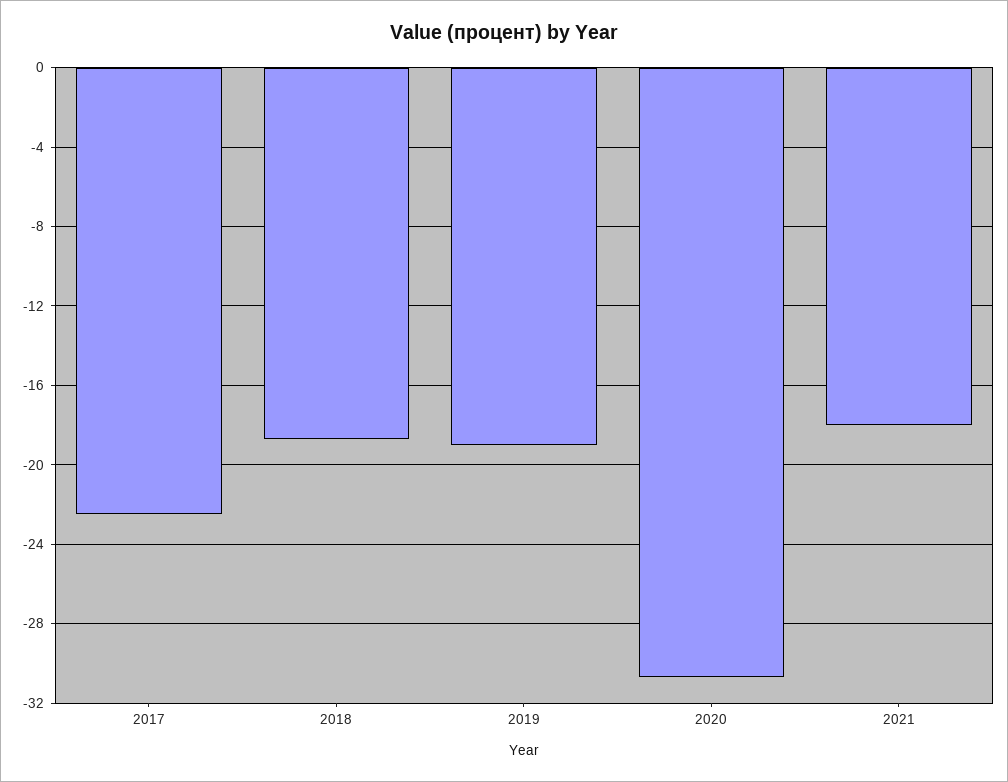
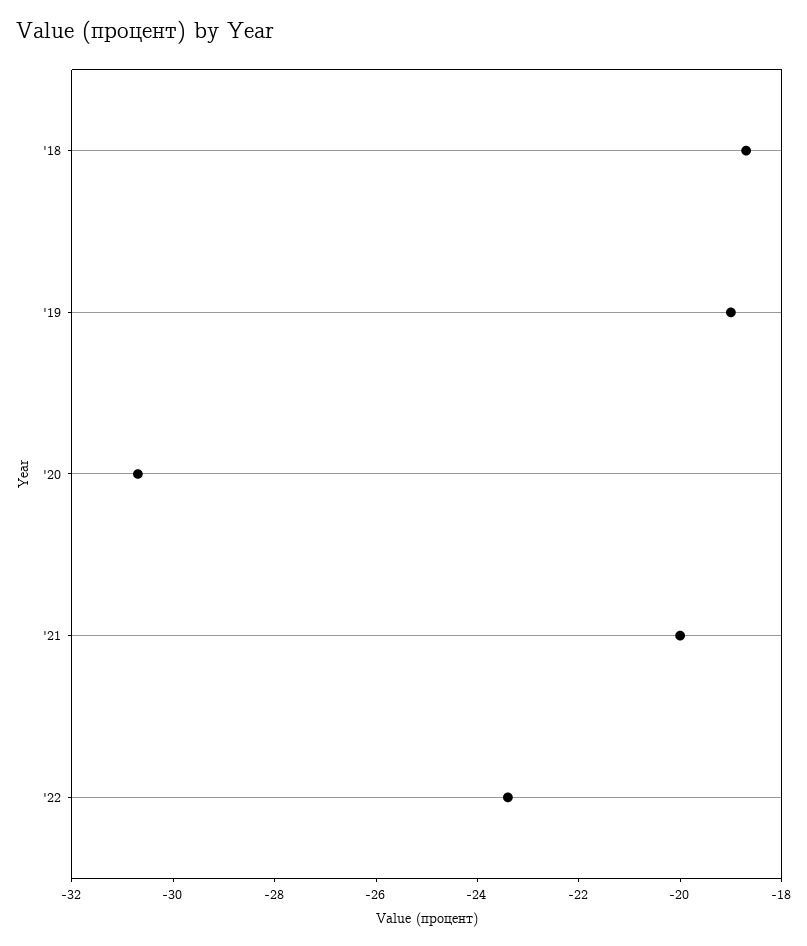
2017: -22.5 -> none
2021: -18 -> -20
'22: none -> -23.5

